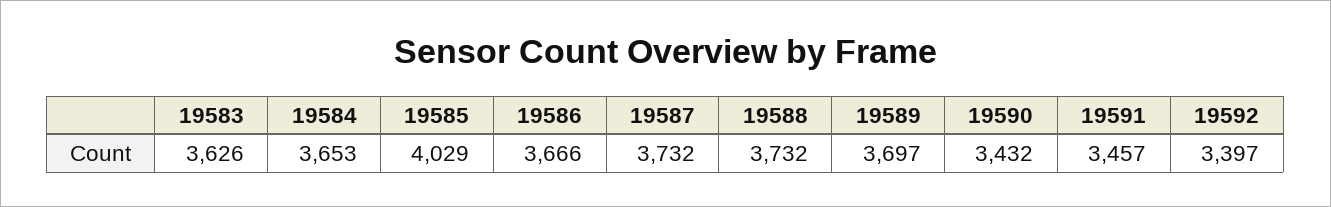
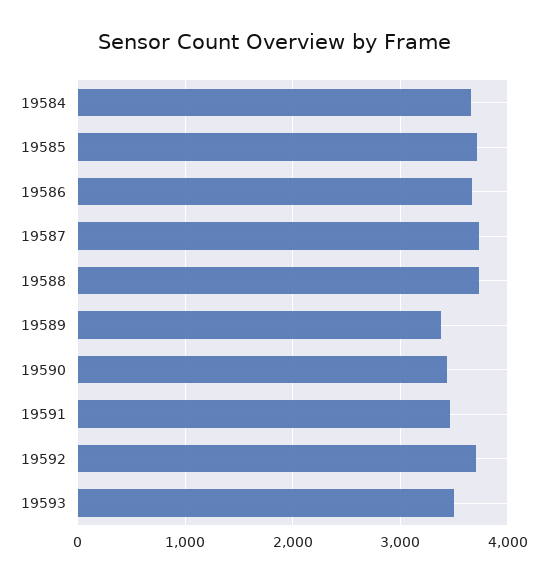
19583: 3626 -> none
19585: 4029 -> 3700
19589: 3697 -> 3400
19592: 3397 -> 3700
19593: none -> 3500

